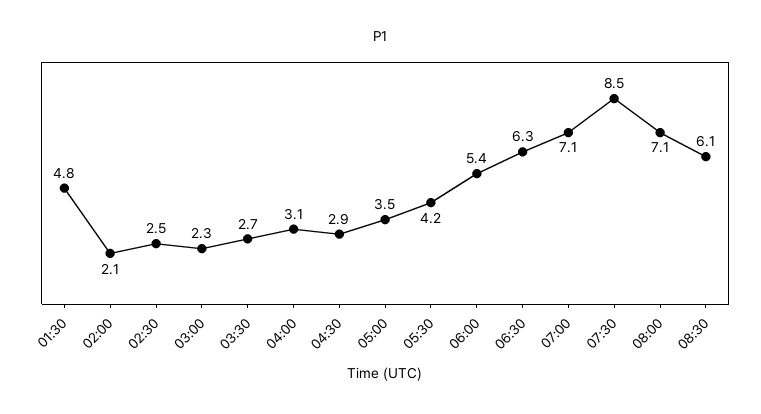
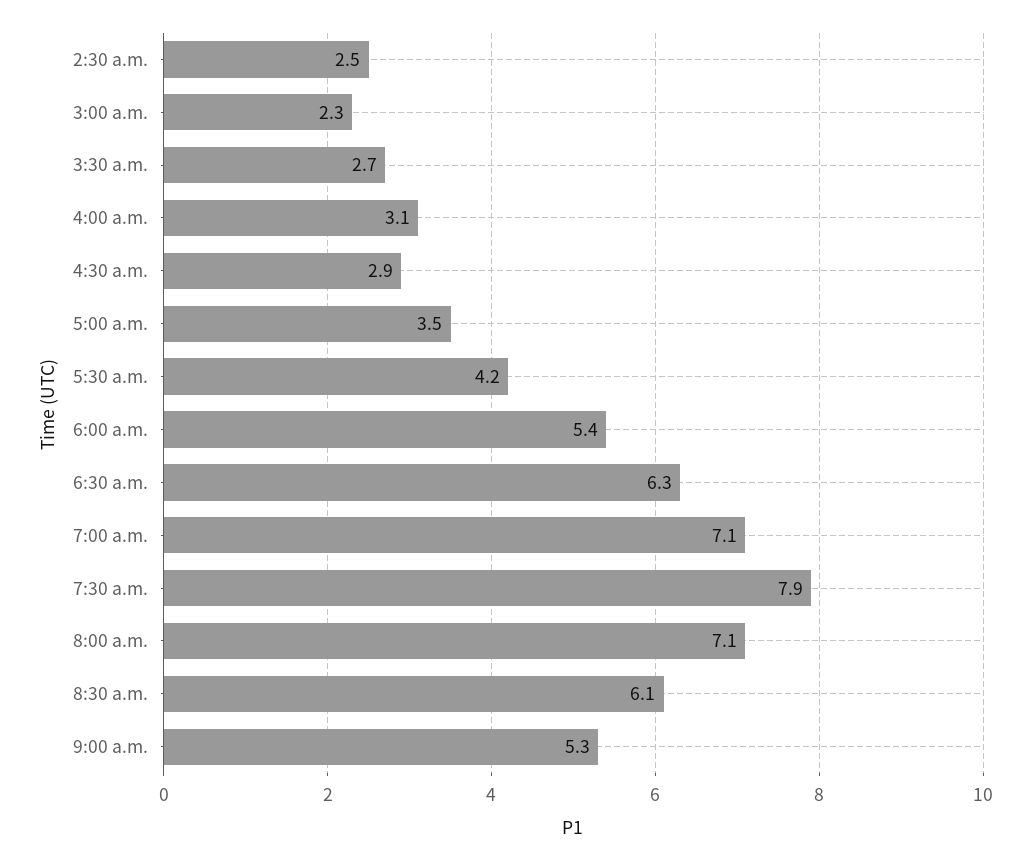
01:30: 4.8 -> none
02:00: 2.1 -> none
07:30: 8.5 -> 7.9
9:00 a.m.: none -> 5.3

